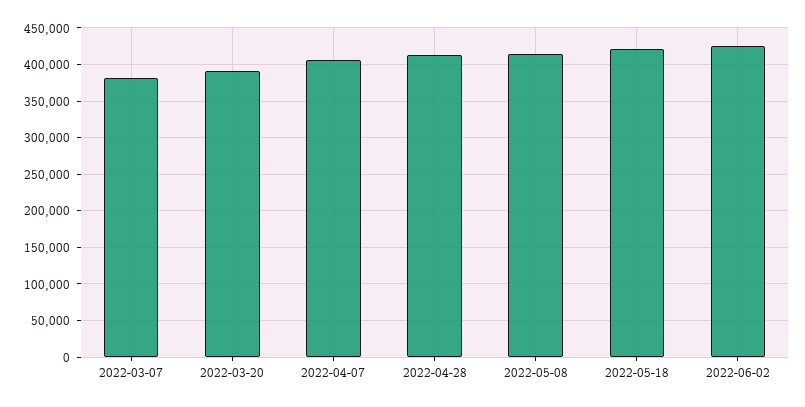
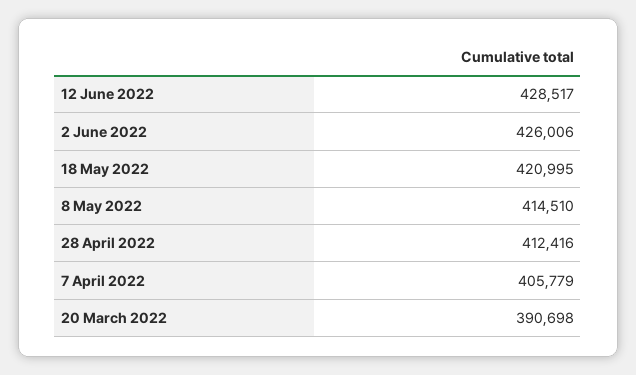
2022-03-07: 380000 -> none
12 June 2022: none -> 428517

